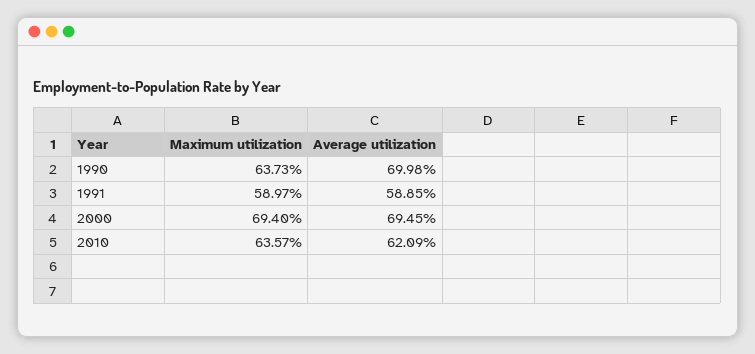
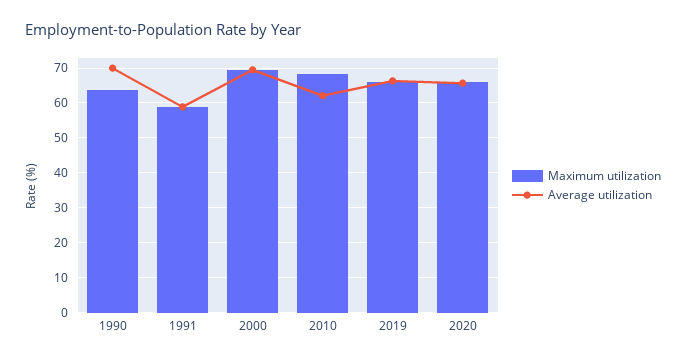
Maximum utilization, 2010: 63.57 -> 68
Maximum utilization, 2019: none -> 66
Average utilization, 2019: none -> 66
Maximum utilization, 2020: none -> 66
Average utilization, 2020: none -> 66

